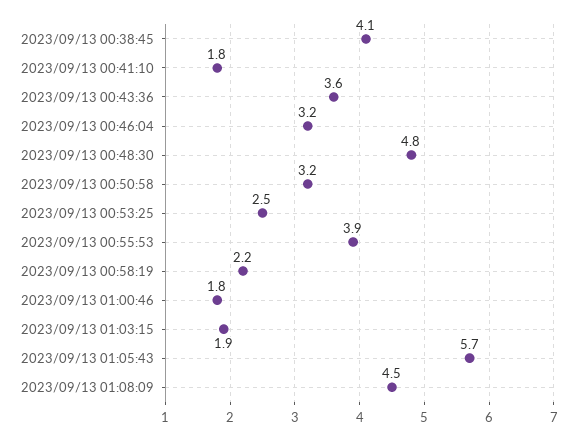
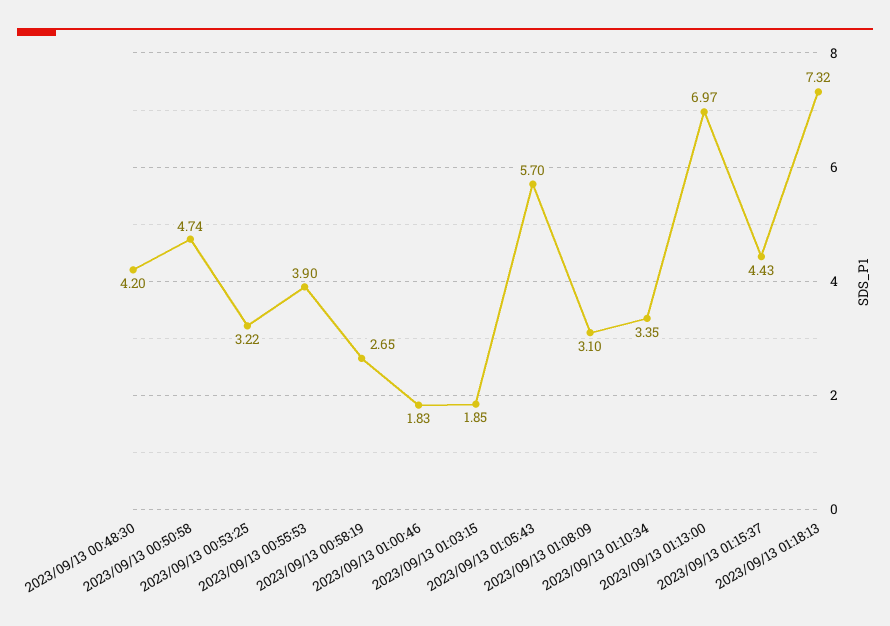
2023/09/13 00:38:45: 4.1 -> none
2023/09/13 00:41:10: 1.8 -> none
2023/09/13 00:43:36: 3.6 -> none
2023/09/13 00:46:04: 3.2 -> none
2023/09/13 00:48:30: 4.8 -> 4.2
2023/09/13 00:50:58: 3.2 -> 4.74
2023/09/13 00:53:25: 2.5 -> 3.22
2023/09/13 00:58:19: 2.2 -> 2.65
2023/09/13 01:08:09: 4.5 -> 3.1
2023/09/13 01:10:34: none -> 3.35
2023/09/13 01:13:00: none -> 6.97
2023/09/13 01:15:37: none -> 4.43
2023/09/13 01:18:13: none -> 7.32

